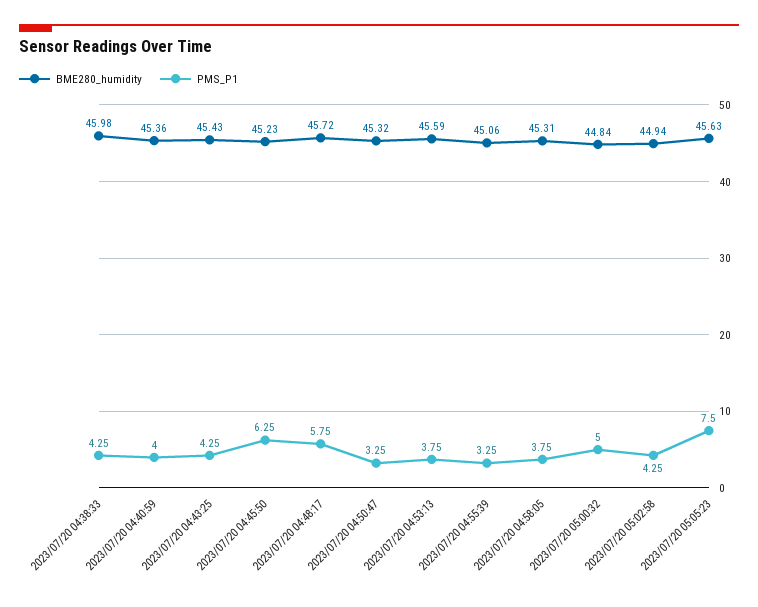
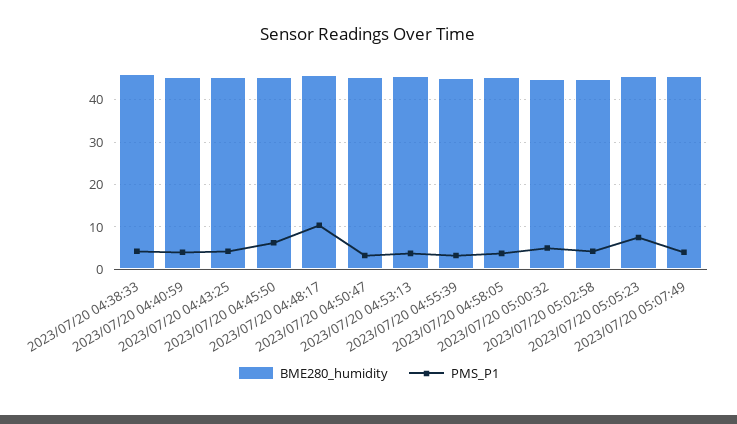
PMS_P1, 2023/07/20 04:48:17: 5.75 -> 10
BME280_humidity, 2023/07/20 05:07:49: none -> 46
PMS_P1, 2023/07/20 05:07:49: none -> 4

